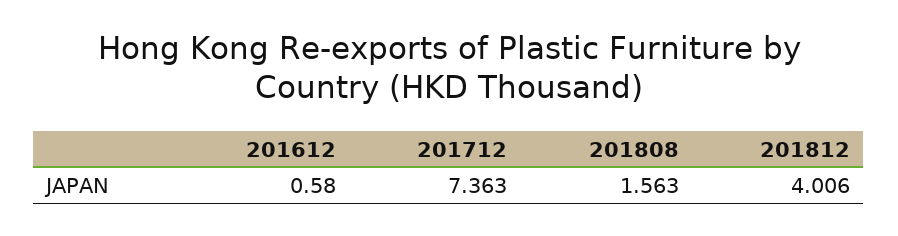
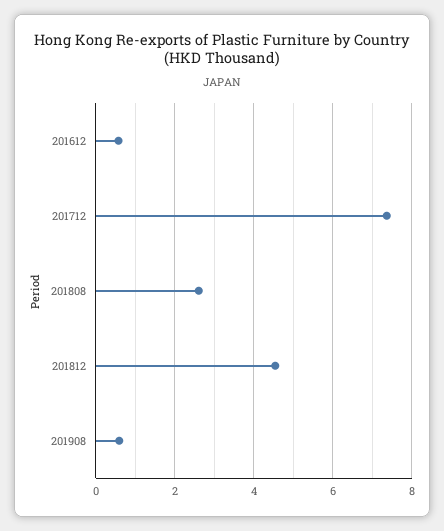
201808: 1.563 -> 2.6
201812: 4.006 -> 4.6
201908: none -> 0.6

